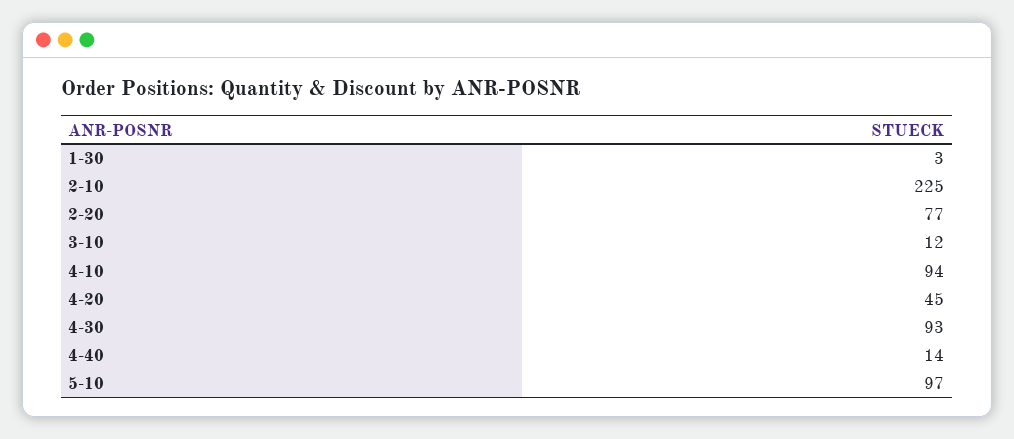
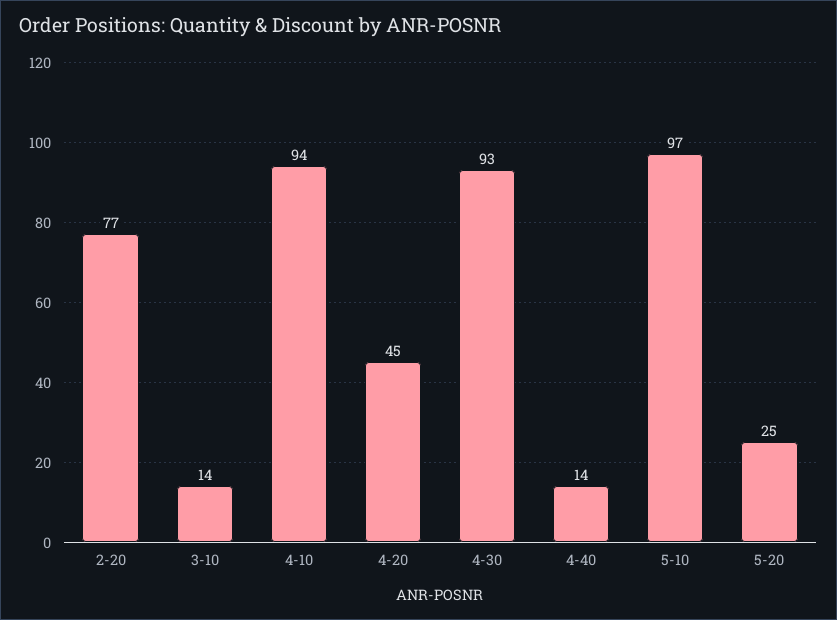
1-30: 3 -> none
2-10: 225 -> none
3-10: 12 -> 14
5-20: none -> 25

